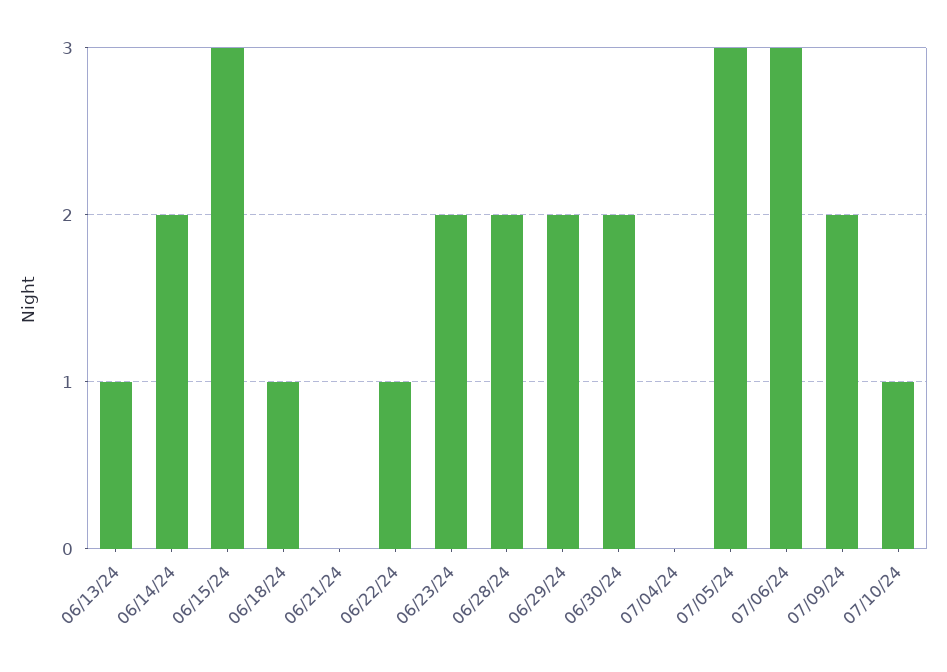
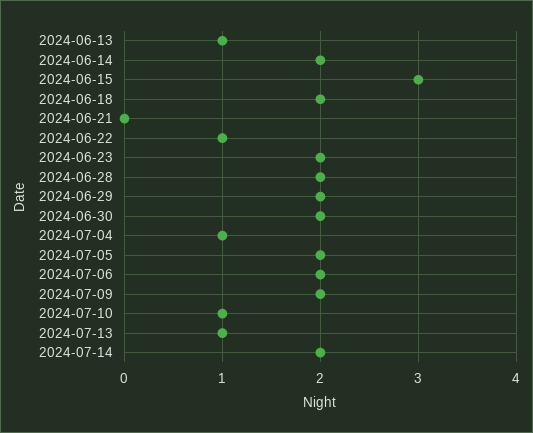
06/18/24: 1 -> 2
07/04/24: 0 -> 1
07/05/24: 3 -> 2
07/06/24: 3 -> 2
2024-07-13: none -> 1
2024-07-14: none -> 2

